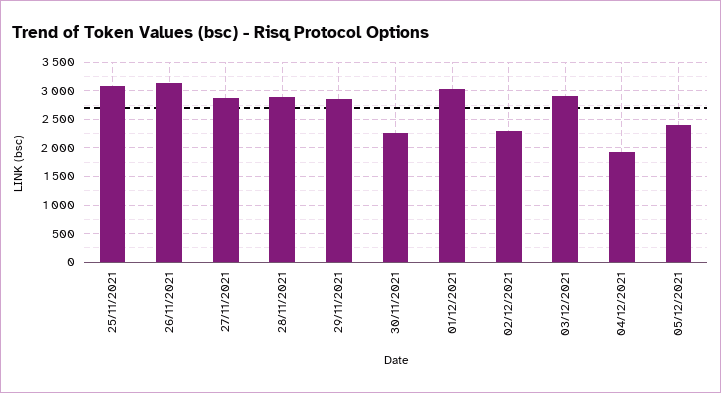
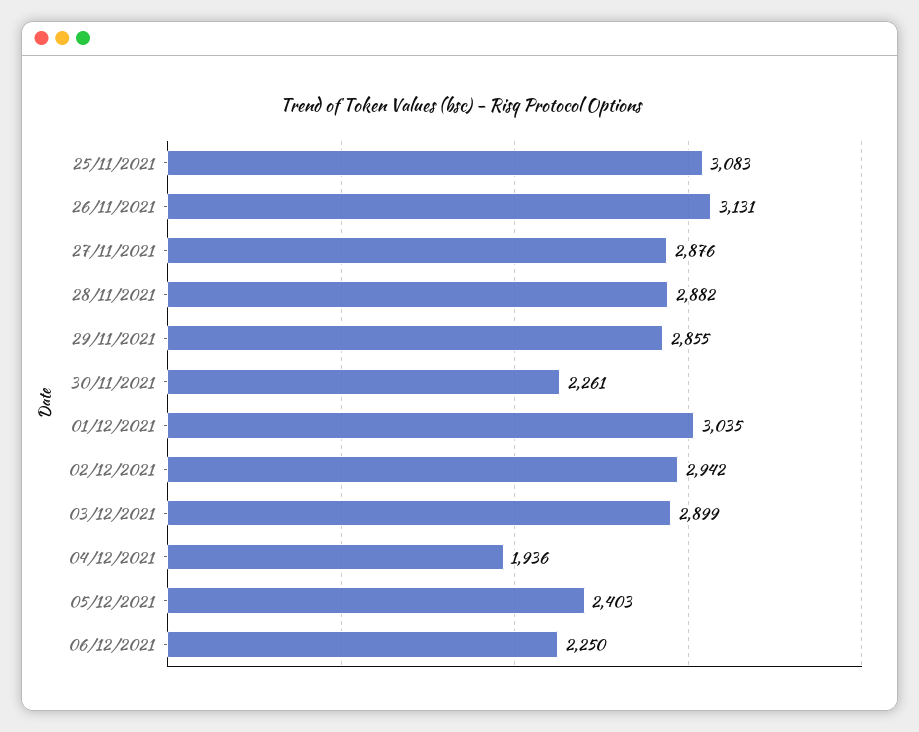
02/12/2021: 2250 -> 2942
06/12/2021: none -> 2250

